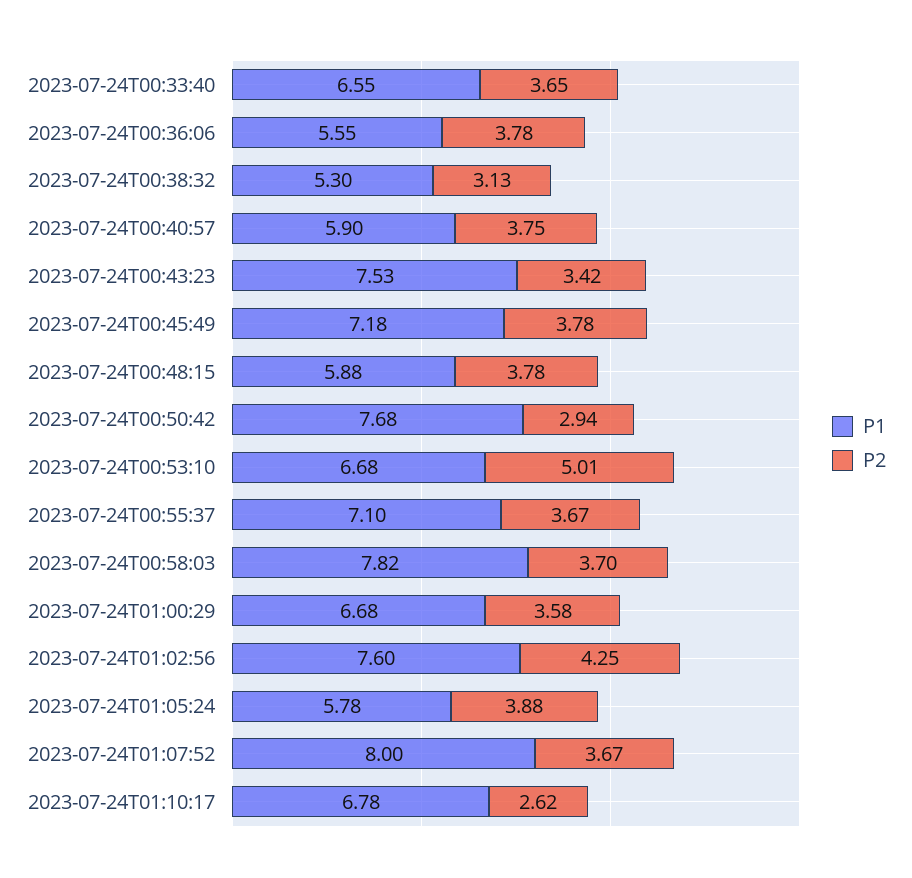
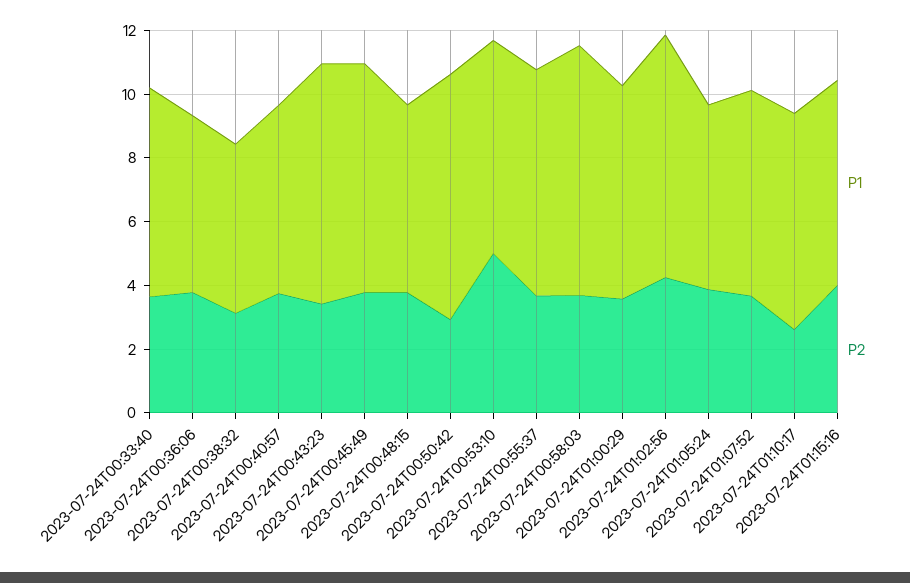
P1, 2023-07-24T01:07:52: 8 -> 6.5
P1, 2023-07-24T01:15:16: none -> 6.5
P2, 2023-07-24T01:15:16: none -> 4

